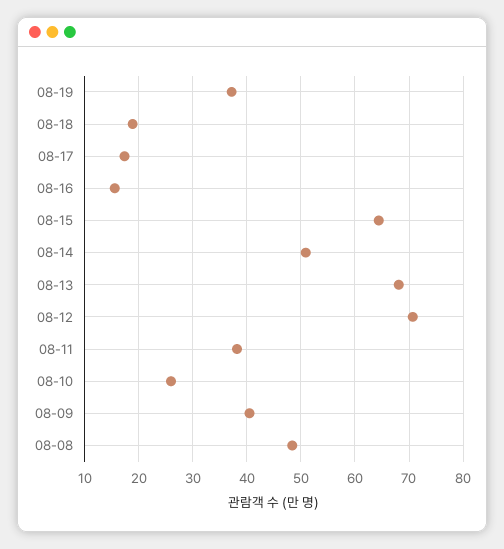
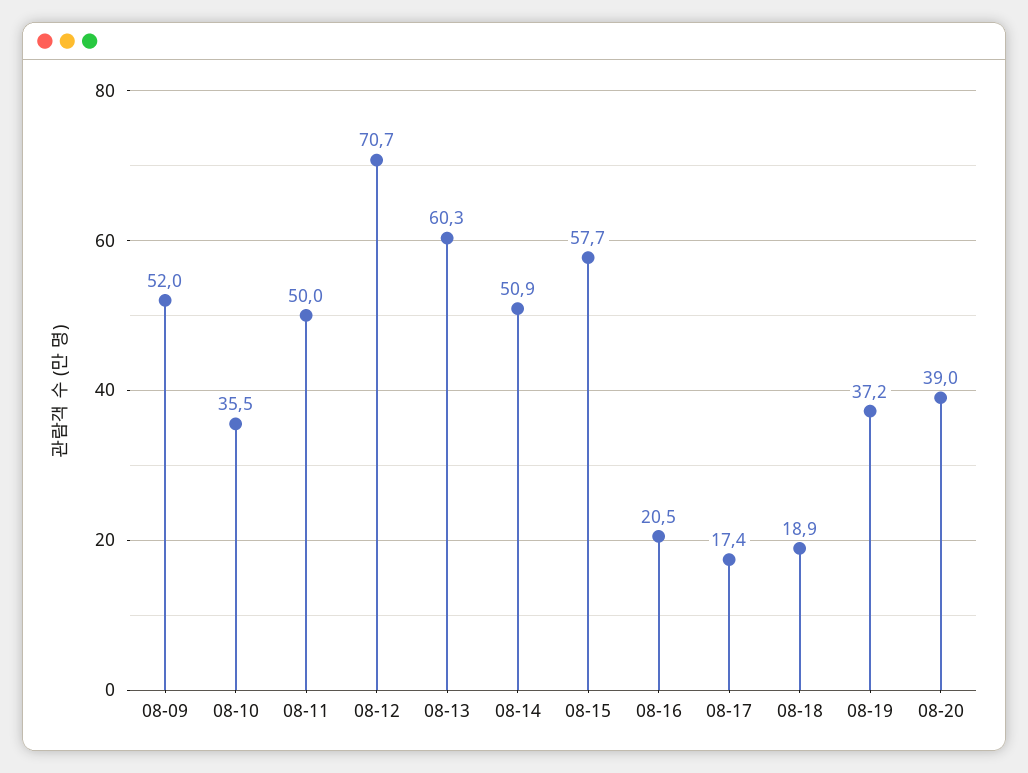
08-16: 16 -> 20.5
08-15: 64 -> 57.7
08-13: 68 -> 60.3
08-11: 38 -> 50
08-10: 26 -> 35.5
08-09: 40 -> 52
08-08: 48 -> none
08-20: none -> 39

